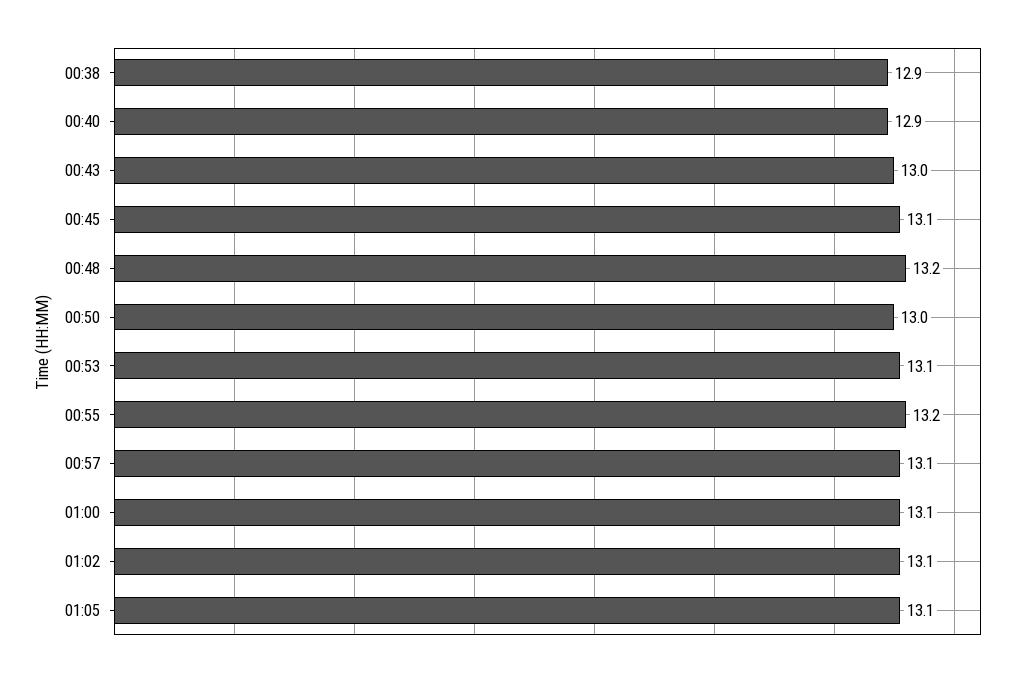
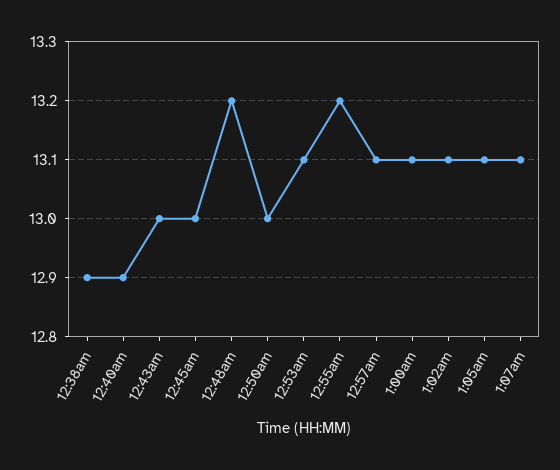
00:45: 13.1 -> 13
1:07am: none -> 13.1

